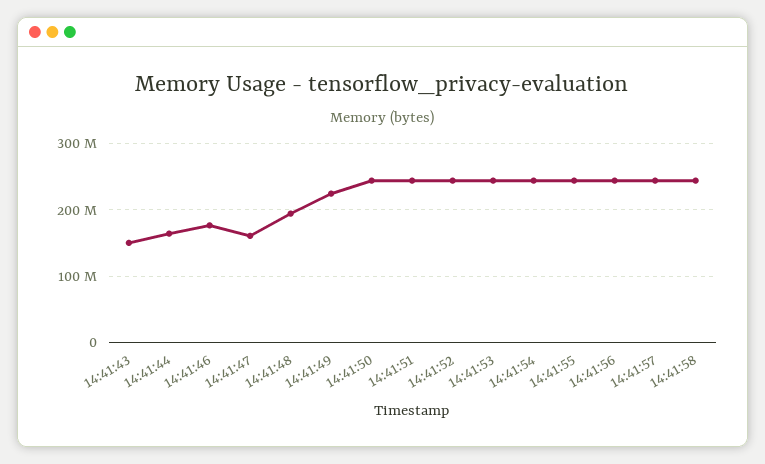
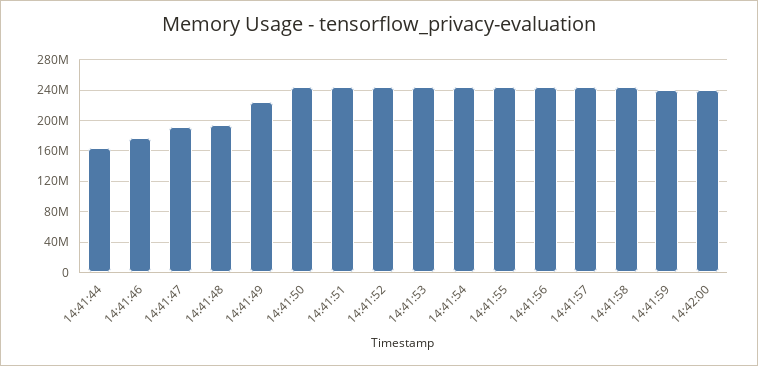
14:41:43: 150000000 -> none
14:41:47: 160000000 -> 190000000
14:41:59: none -> 240000000
14:42:00: none -> 240000000

